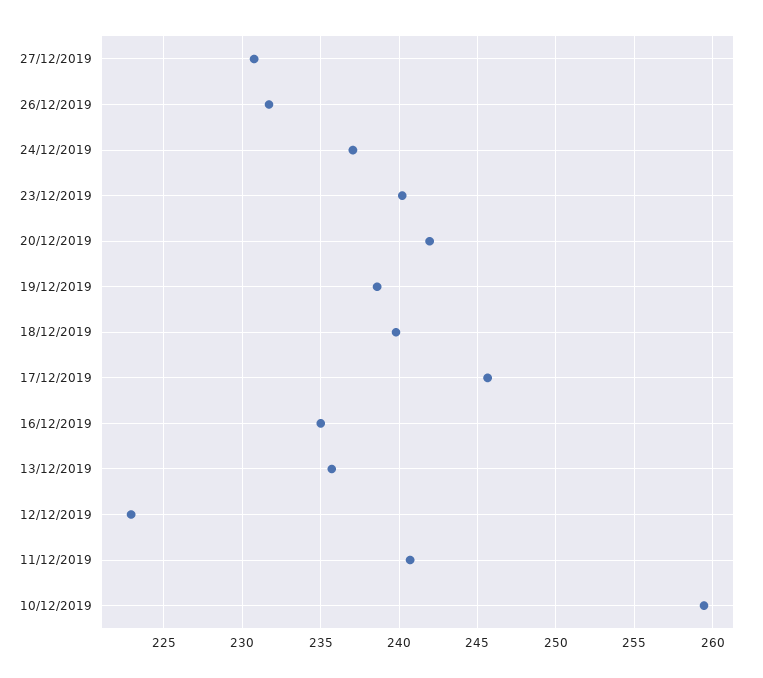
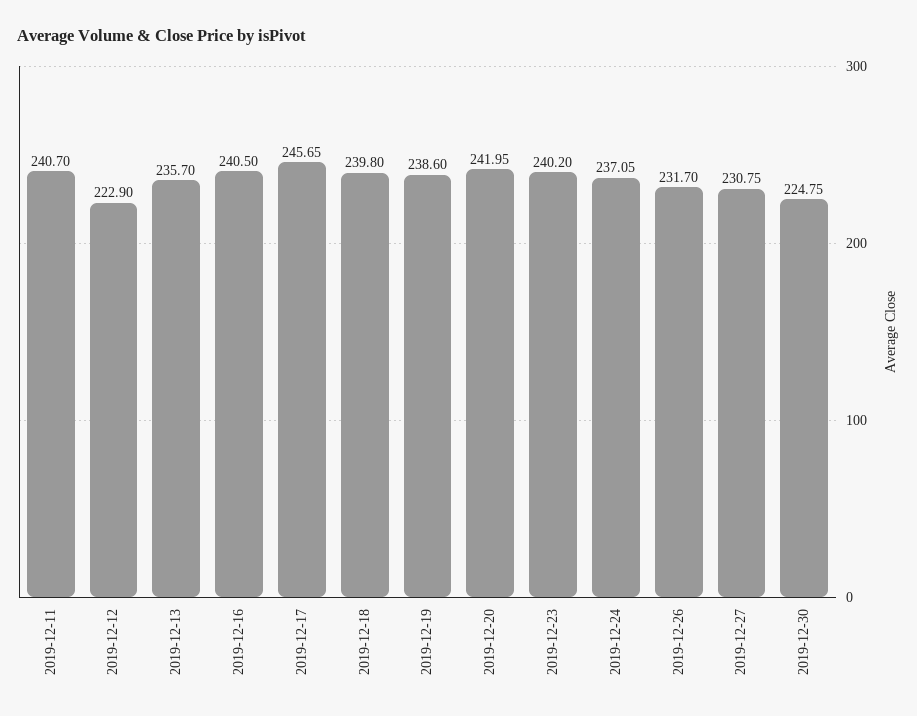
16/12/2019: 235 -> 240.5
10/12/2019: 259.5 -> none
2019-12-30: none -> 224.75

